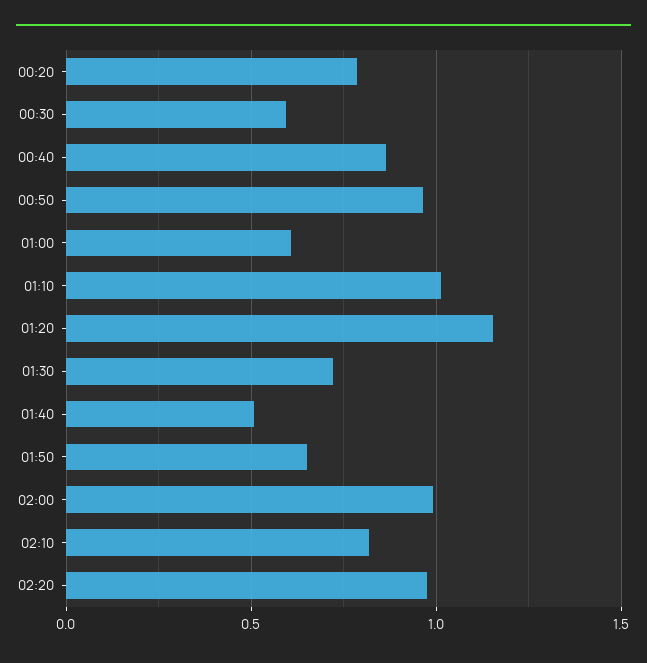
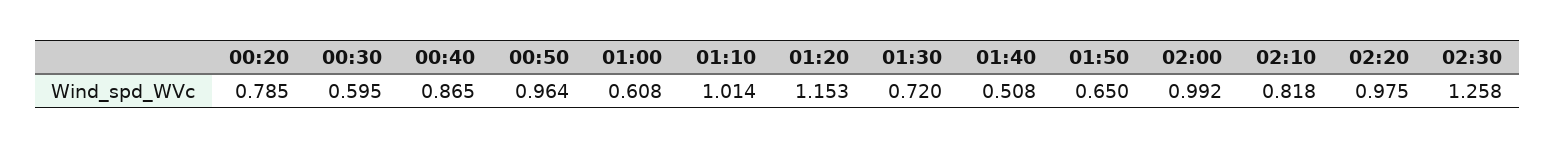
02:30: none -> 1.258

